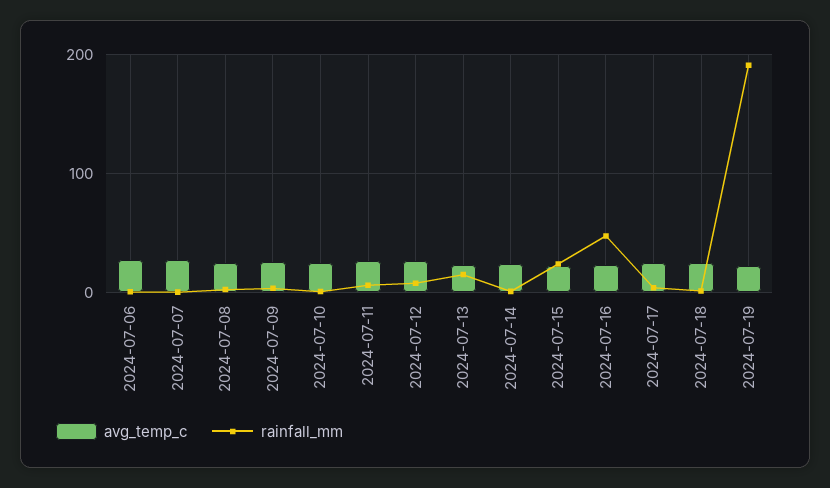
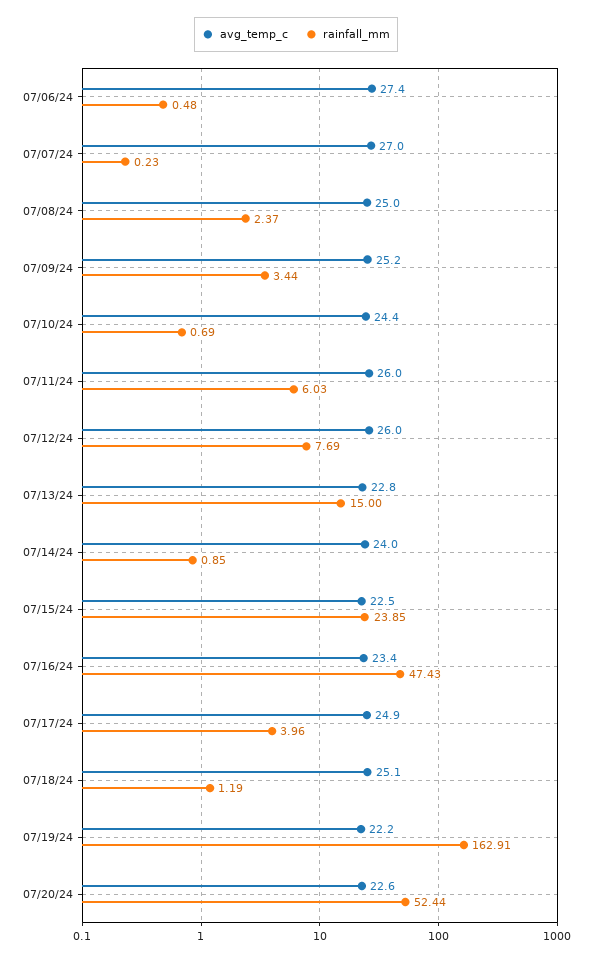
rainfall_mm, 2024-07-19: 190 -> 162.91
avg_temp_c, 07/20/24: none -> 22.6
rainfall_mm, 07/20/24: none -> 52.44

